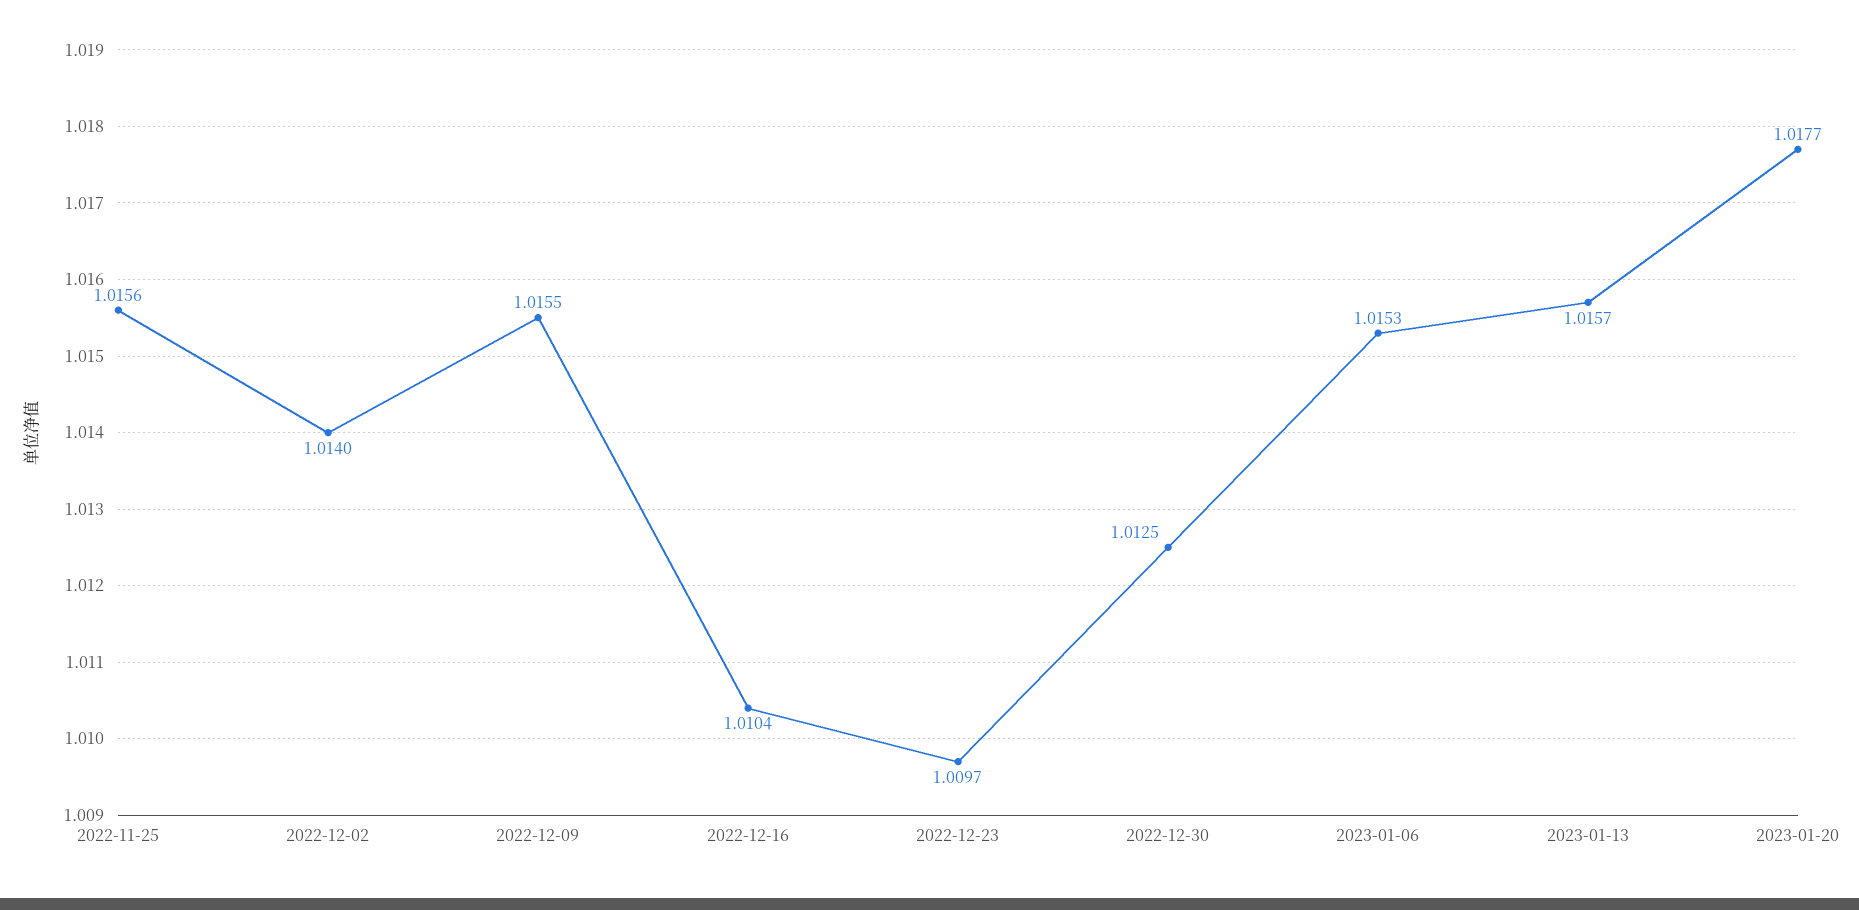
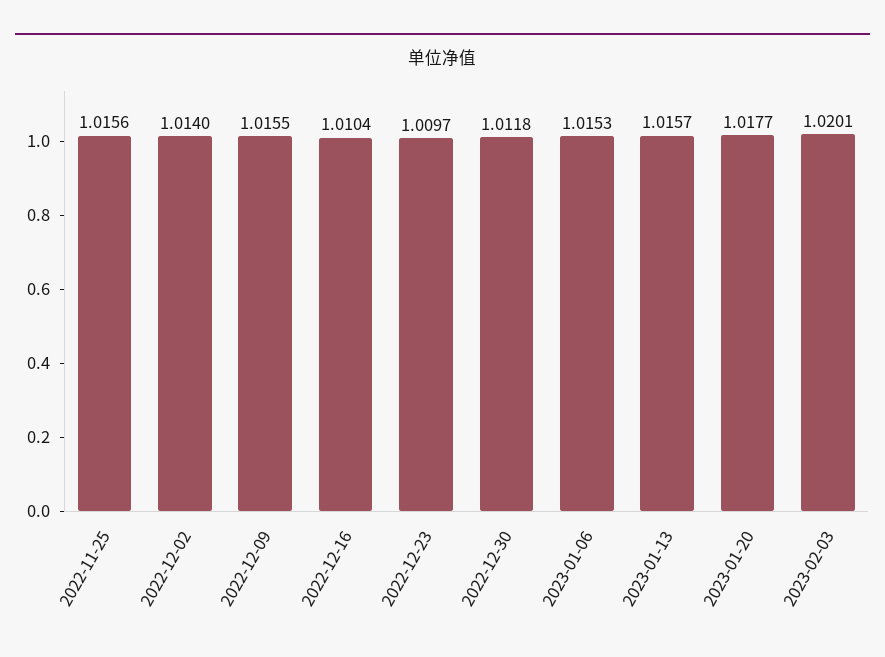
2022-12-30: 1.0125 -> 1.0118
2023-02-03: none -> 1.0201

